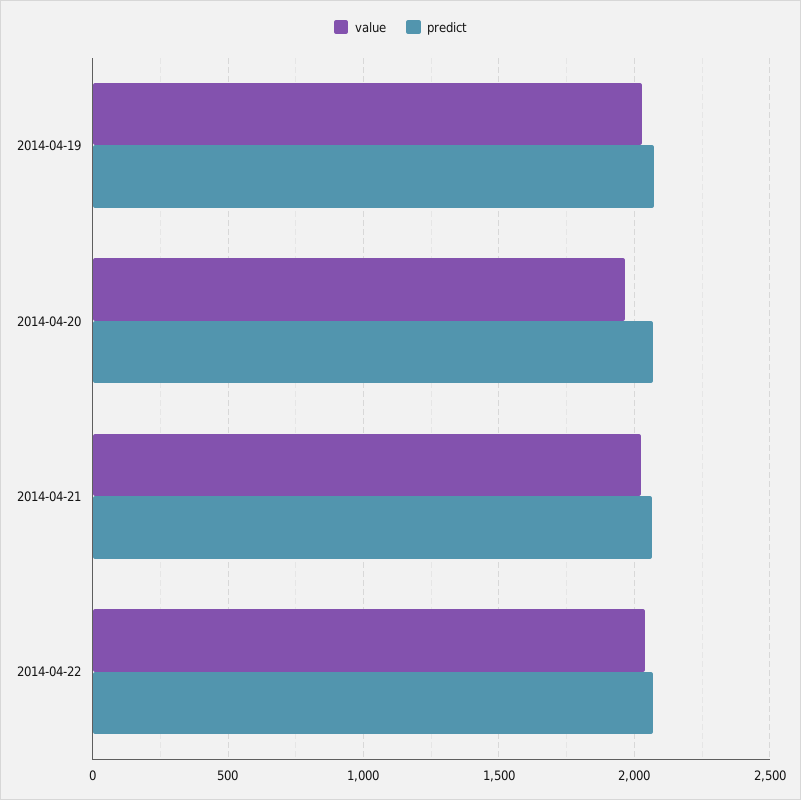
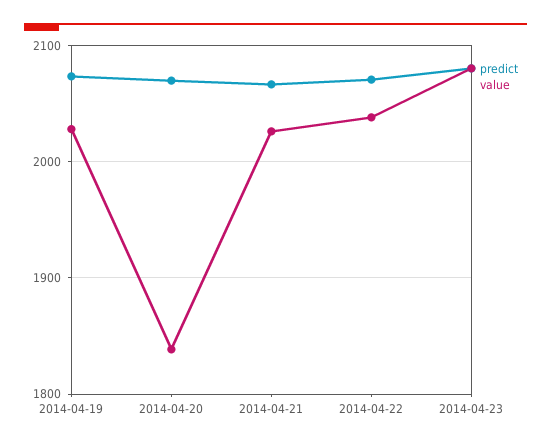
value, 2014-04-20: 1950 -> 1840
predict, 2014-04-23: none -> 2080
value, 2014-04-23: none -> 2080

